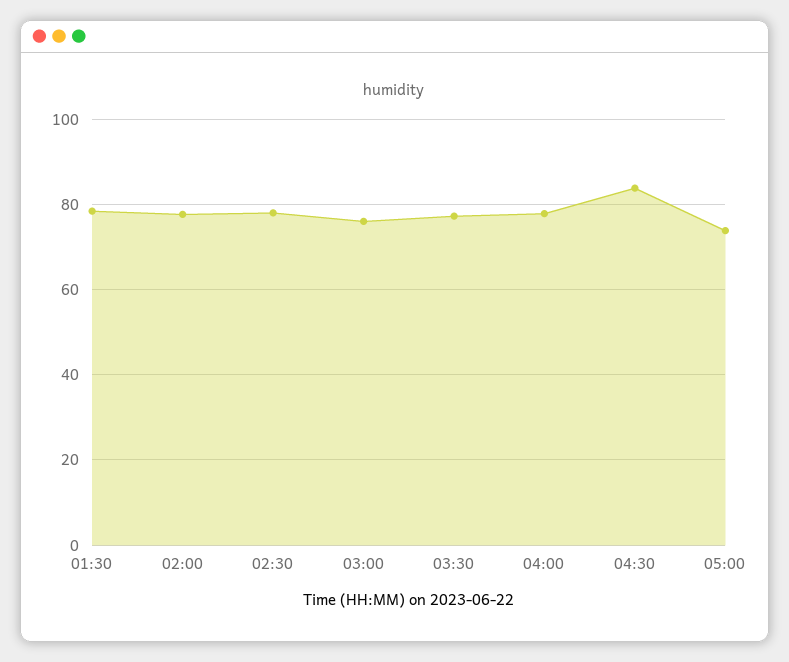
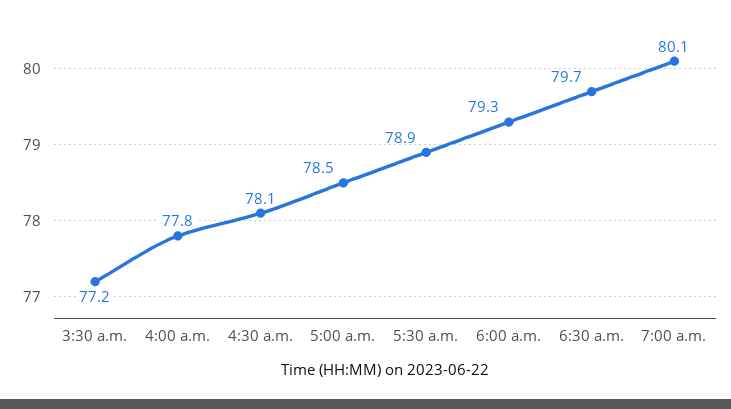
01:30: 78 -> none
02:00: 78 -> none
02:30: 78 -> none
03:00: 76 -> none
04:30: 84 -> 78.1
05:00: 74 -> 78.5
5:30 a.m.: none -> 78.9
6:00 a.m.: none -> 79.3
6:30 a.m.: none -> 79.7
7:00 a.m.: none -> 80.1

